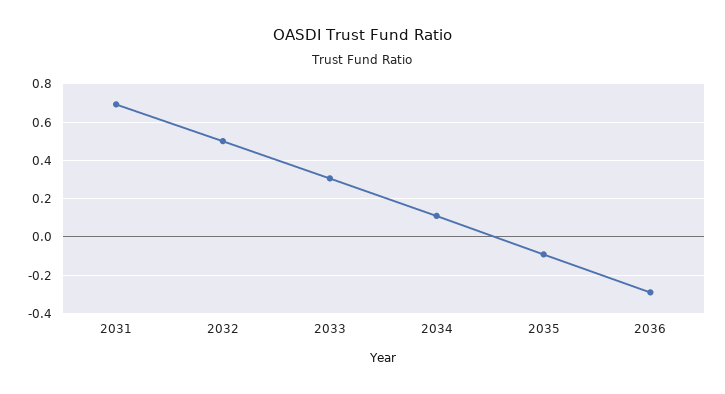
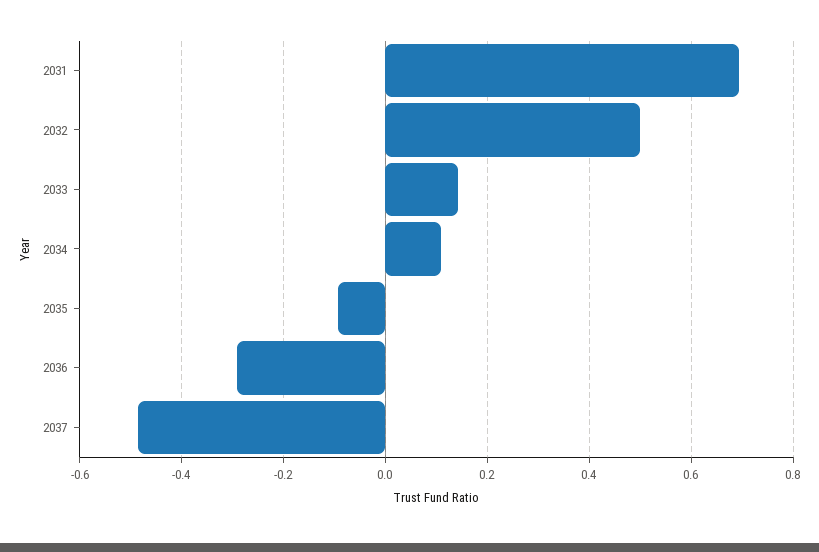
2033: 0.3 -> 0.14
2037: none -> -0.48

